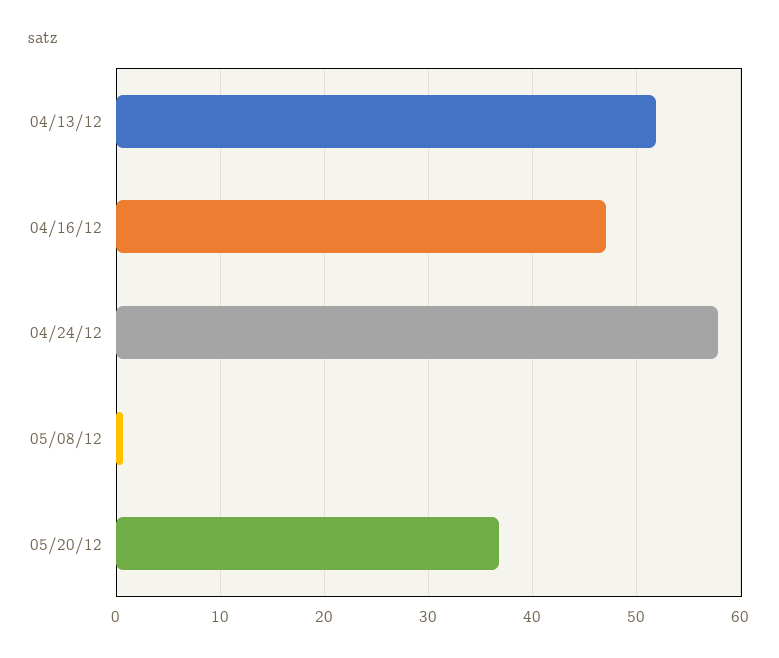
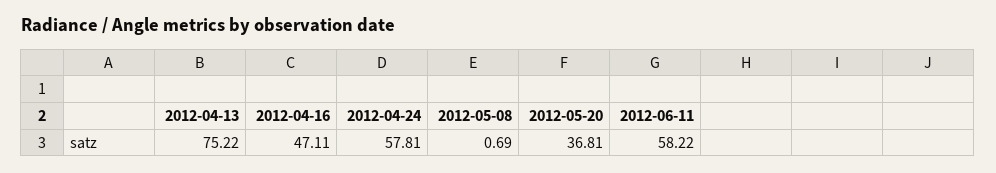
04/13/12: 52 -> 75.22
2012-06-11: none -> 58.22

